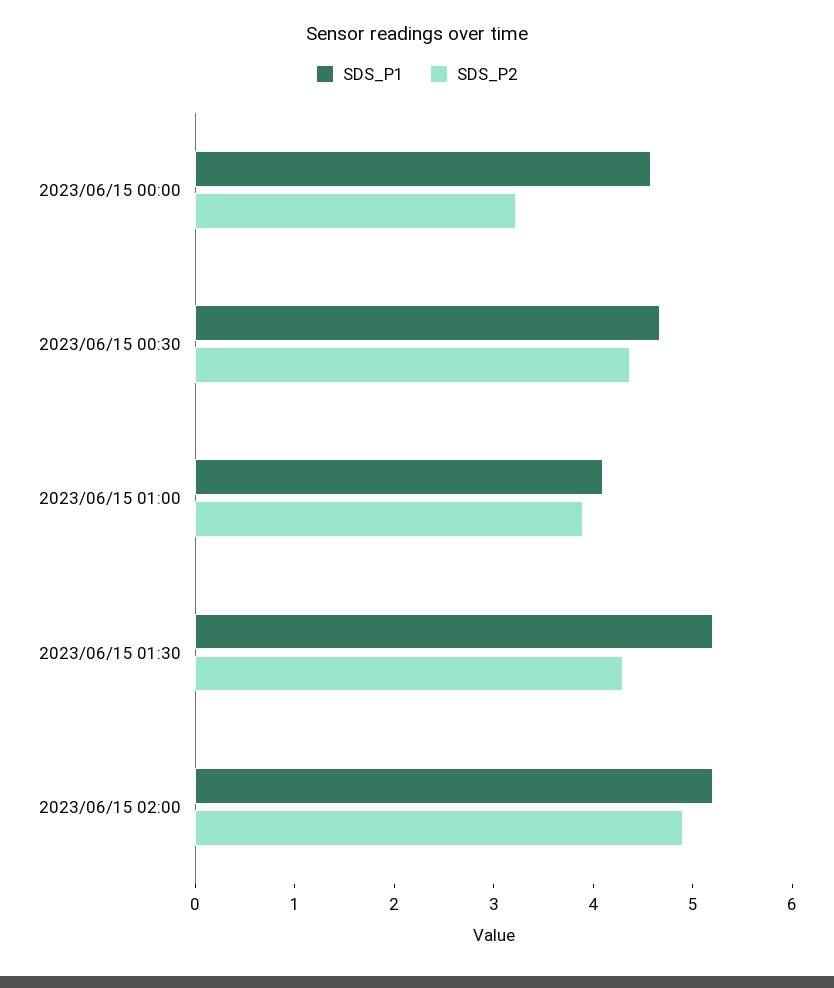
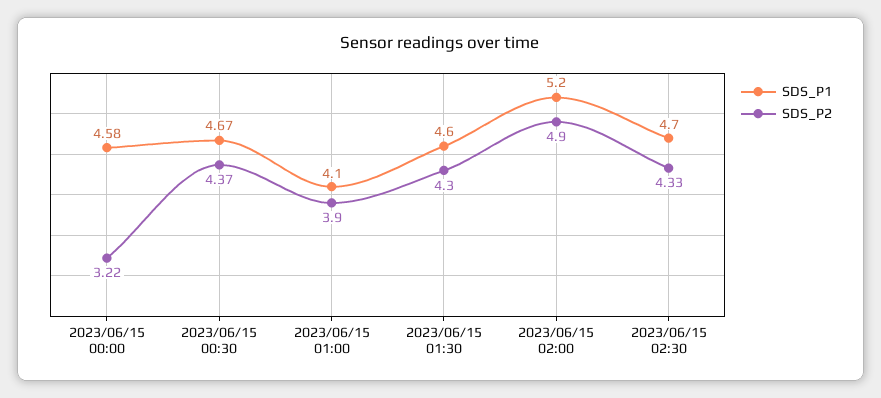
SDS_P1, 2023/06/15 01:30: 5.2 -> 4.6
SDS_P1, 2023/06/15 02:30: none -> 4.7
SDS_P2, 2023/06/15 02:30: none -> 4.33

